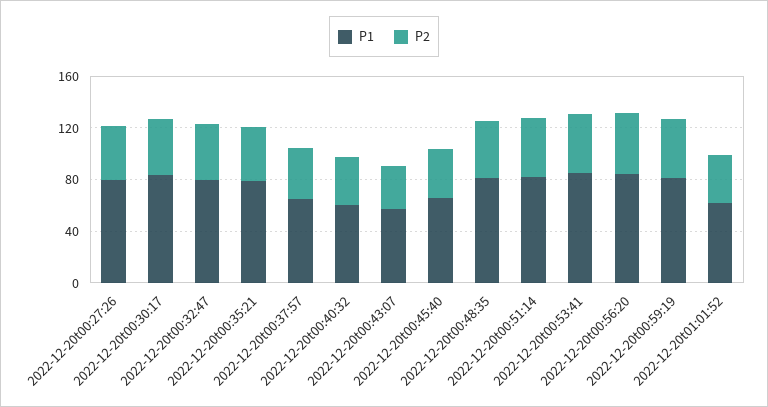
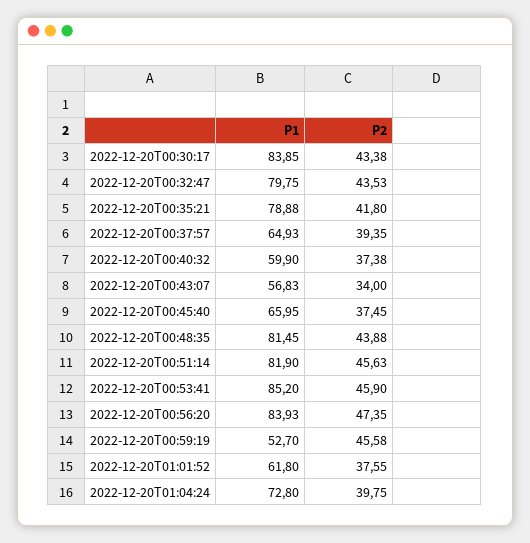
P1, 2022-12-20t00:27:26: 80 -> none
P2, 2022-12-20t00:27:26: 40 -> none
P1, 2022-12-20t00:59:19: 80 -> 52.7
P1, 2022-12-20T01:04:24: none -> 72.8
P2, 2022-12-20T01:04:24: none -> 39.75

